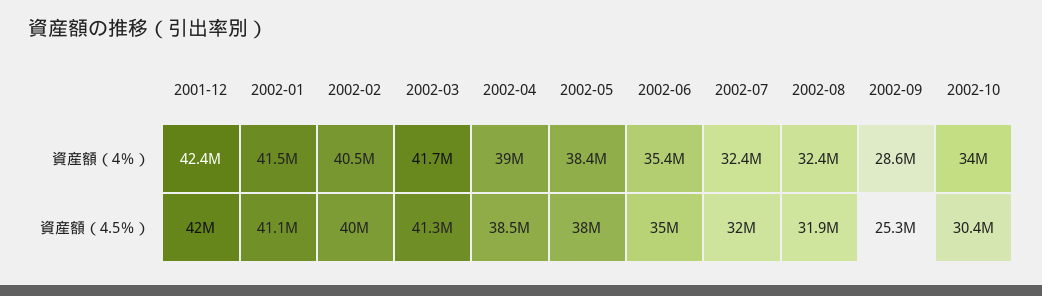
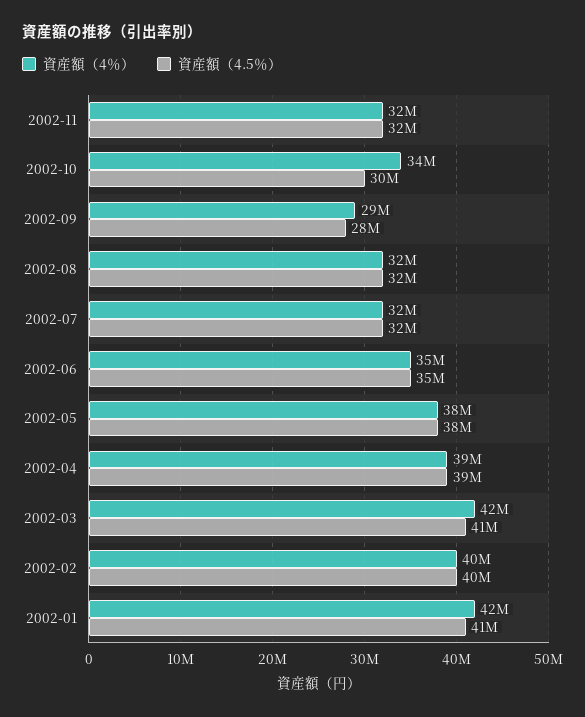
資産額（4％）, 2001-12: 42400000 -> none
資産額（4.5％）, 2001-12: 42000000 -> none
資産額（4.5％）, 2002-09: 25300000 -> 28000000
資産額（4％）, 2002-11: none -> 32000000
資産額（4.5％）, 2002-11: none -> 32000000

